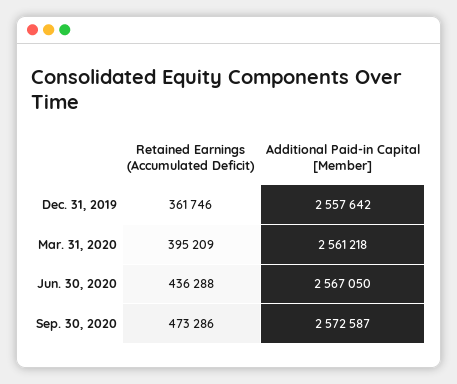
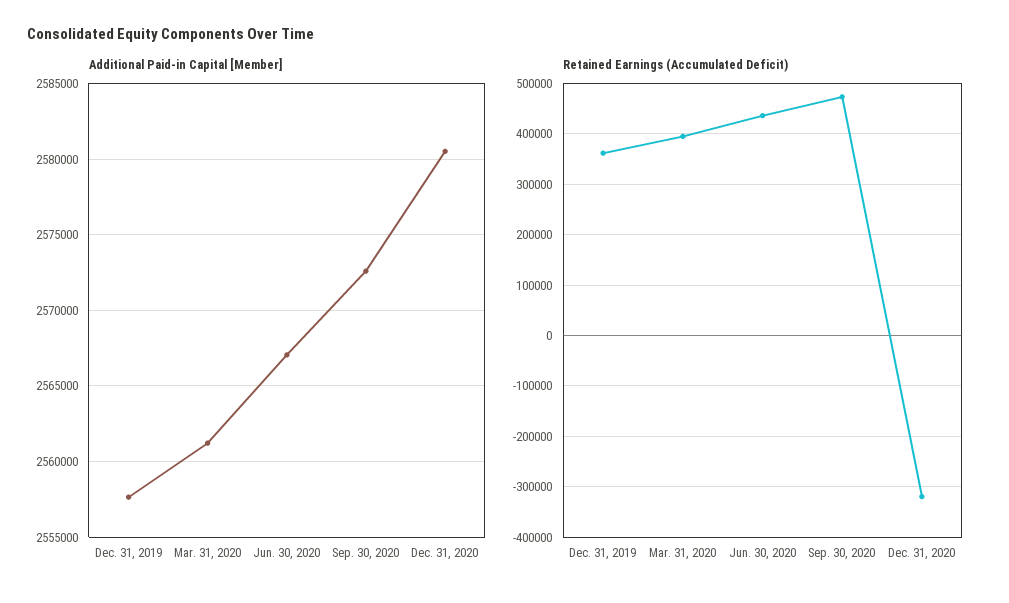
Additional Paid-in Capital [Member], Dec. 31, 2020: none -> 2580500
Retained Earnings (Accumulated Deficit), Dec. 31, 2020: none -> -320000

